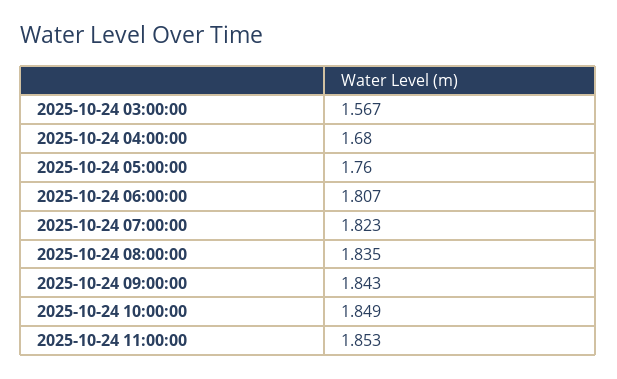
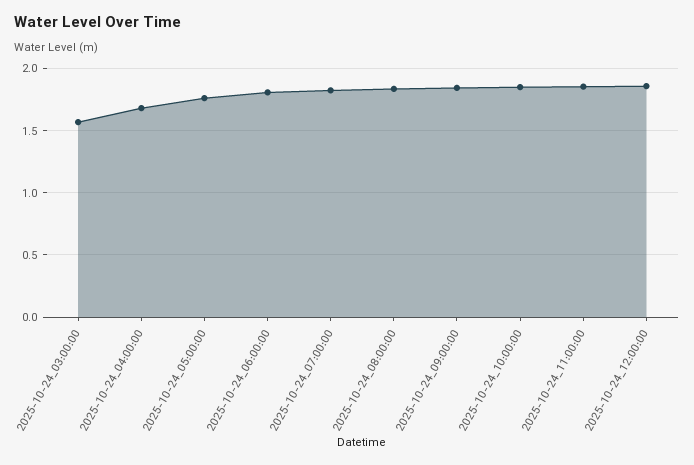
2025-10-24_12:00:00: none -> 1.85

